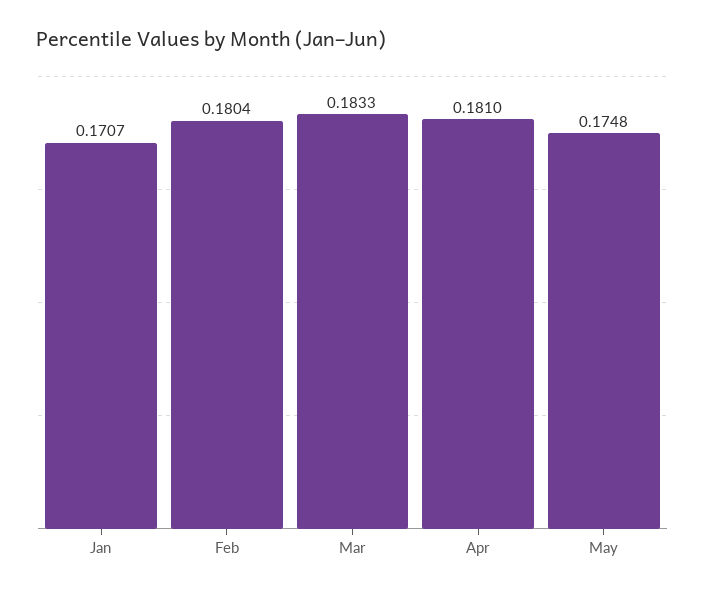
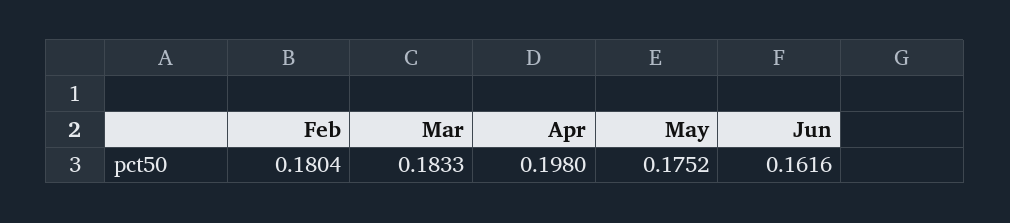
Jan: 0.1707 -> none
Apr: 0.181 -> 0.198
May: 0.1748 -> 0.1752
Jun: none -> 0.1616

